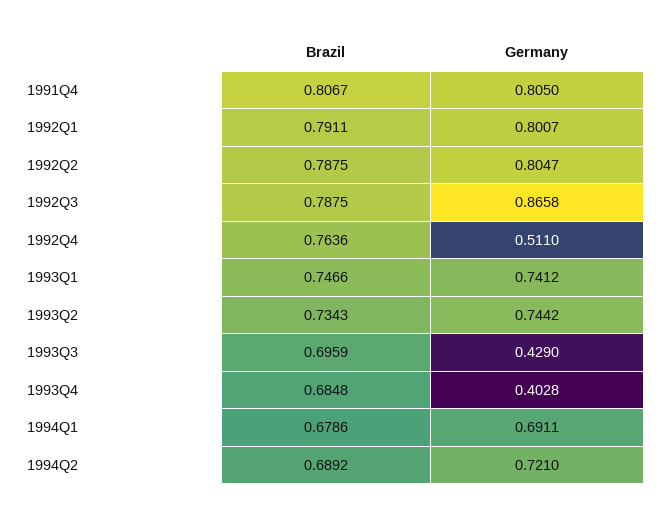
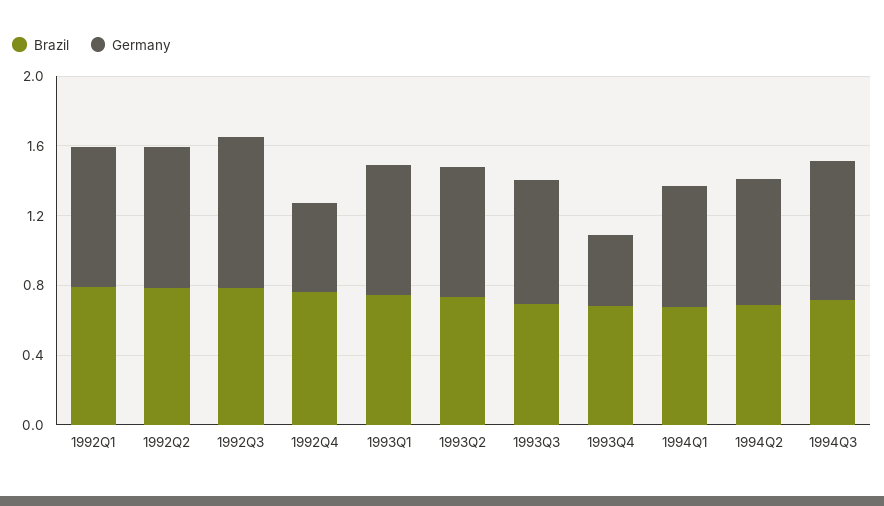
Brazil, 1991Q4: 0.8067 -> none
Germany, 1991Q4: 0.805 -> none
Germany, 1993Q3: 0.429 -> 0.7
Brazil, 1994Q3: none -> 0.7
Germany, 1994Q3: none -> 0.8

